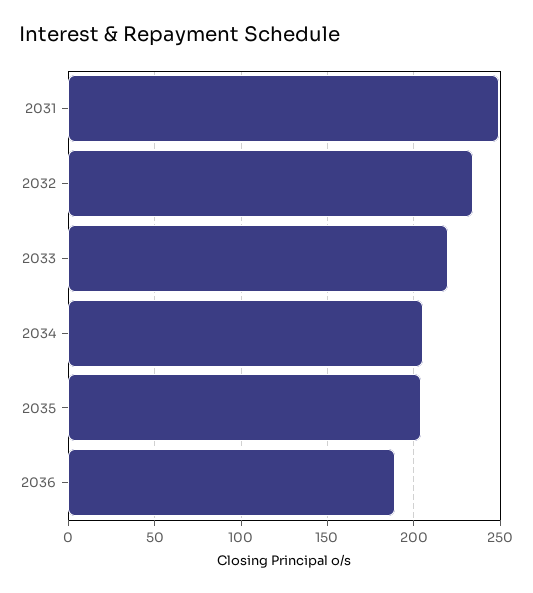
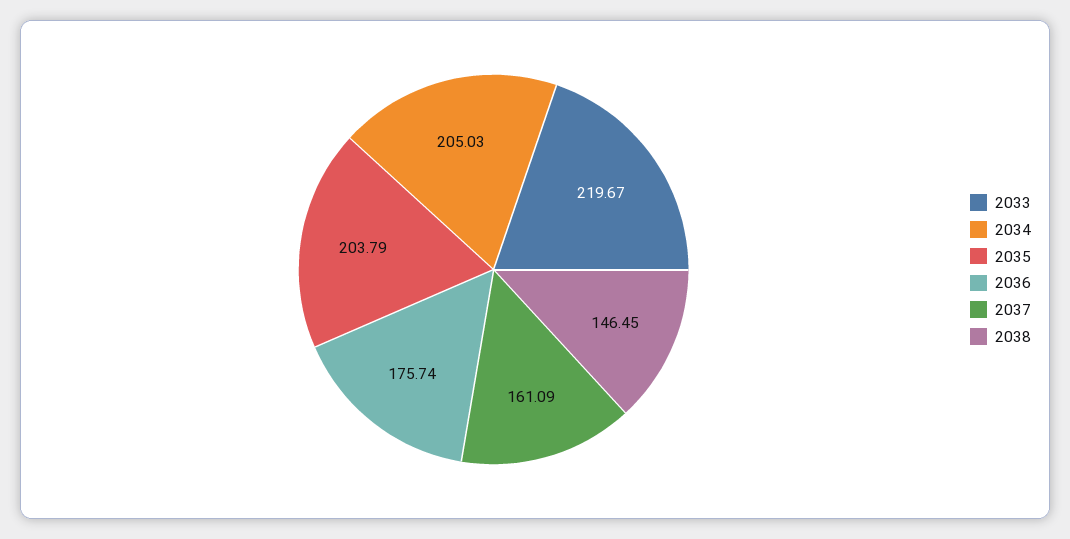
2031: 250 -> none
2032: 235 -> none
2036: 190 -> 175.74
2037: none -> 161.09
2038: none -> 146.45

